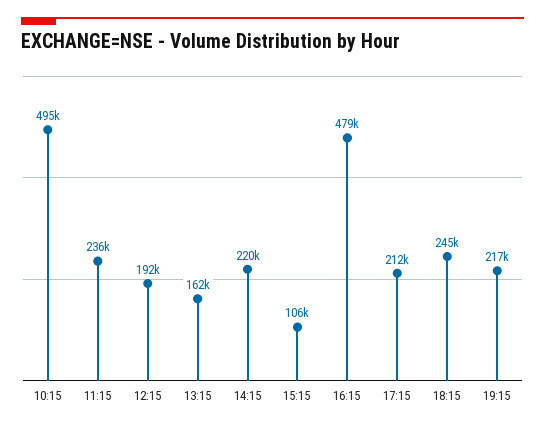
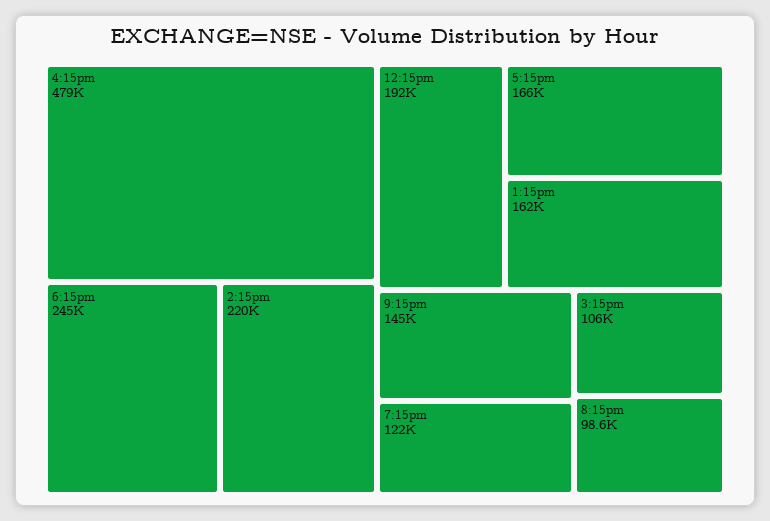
10:15: 495000 -> none
11:15: 236000 -> none
17:15: 212000 -> 166000
19:15: 217000 -> 122000
9:15pm: none -> 145000
8:15pm: none -> 98600

